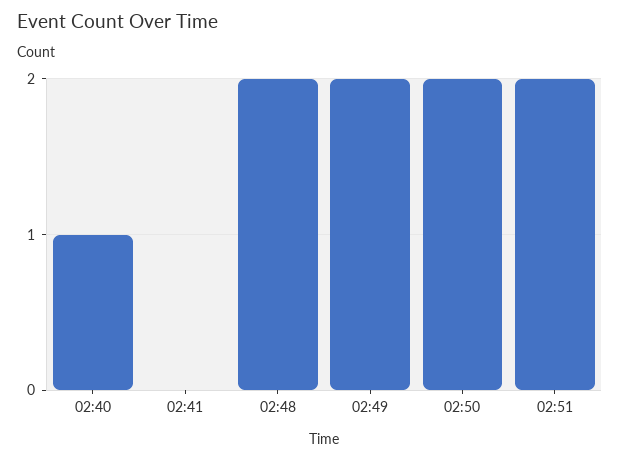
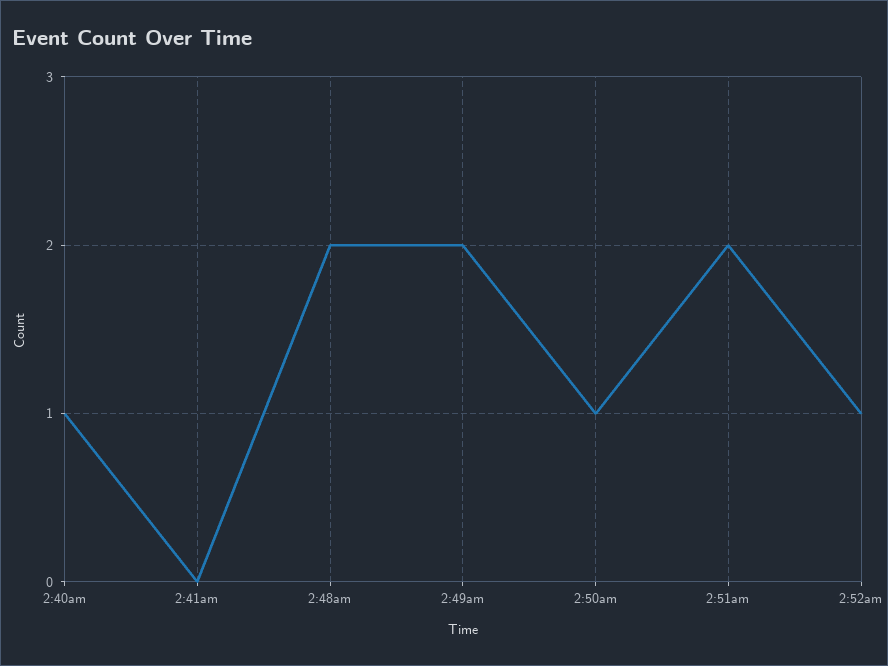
02:50: 2 -> 1
2:52am: none -> 1

